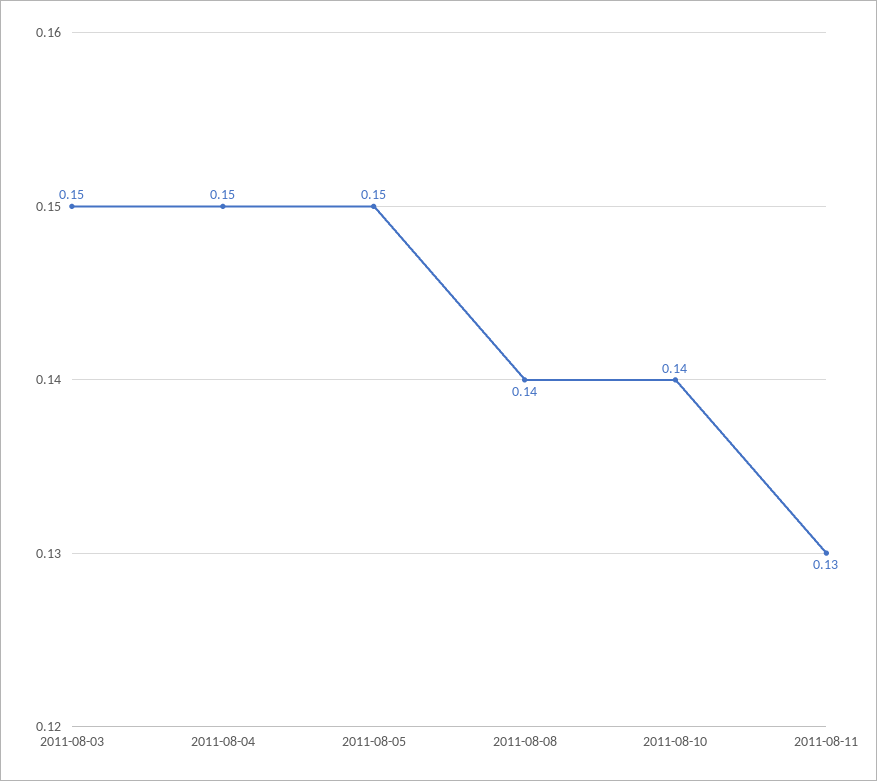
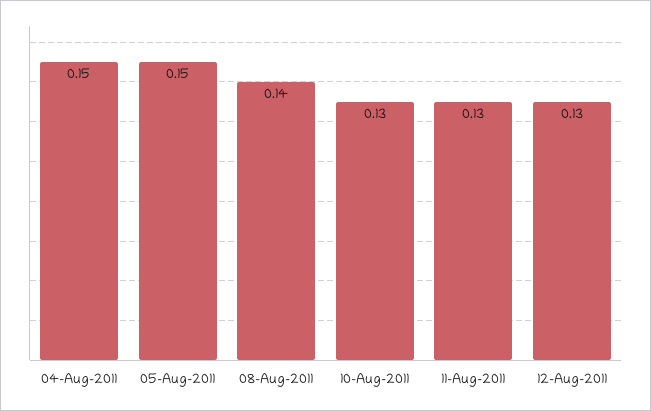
2011-08-03: 0.15 -> none
2011-08-10: 0.14 -> 0.13
12-Aug-2011: none -> 0.13

